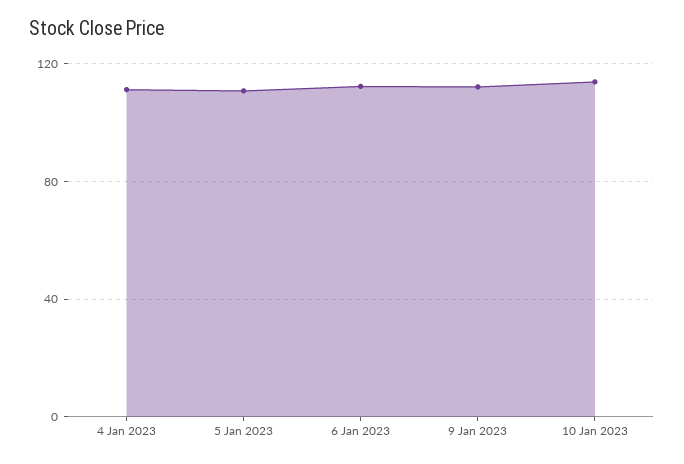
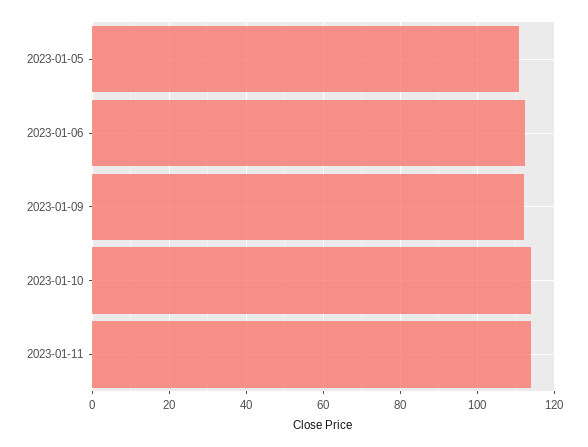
4 Jan 2023: 110 -> none
2023-01-11: none -> 114

